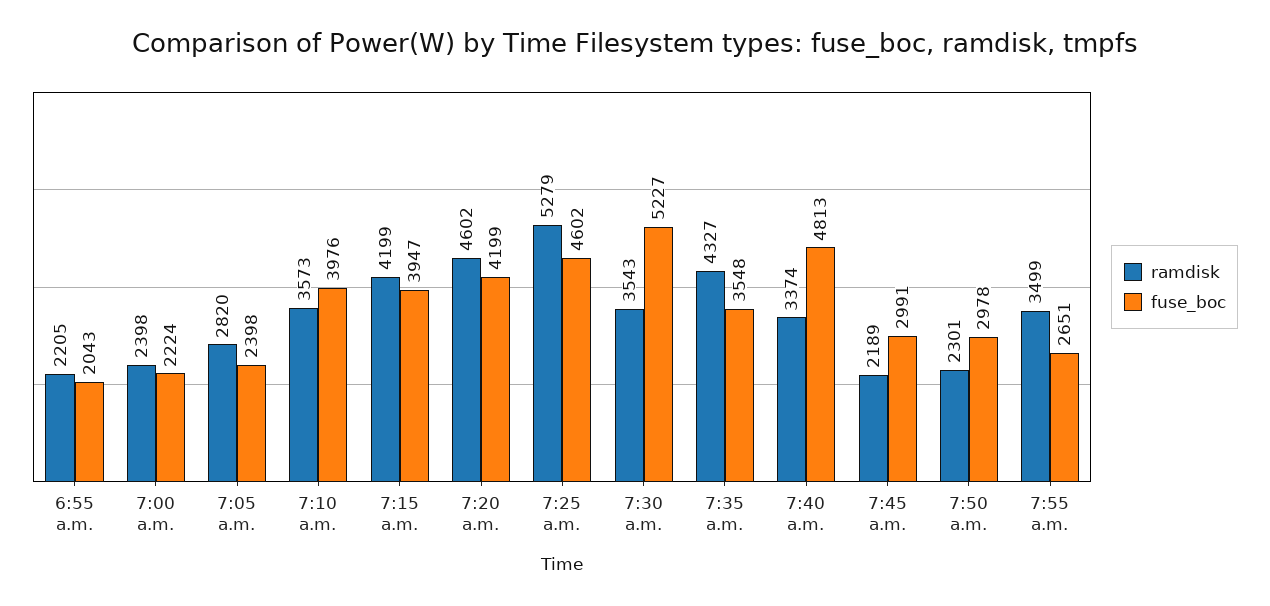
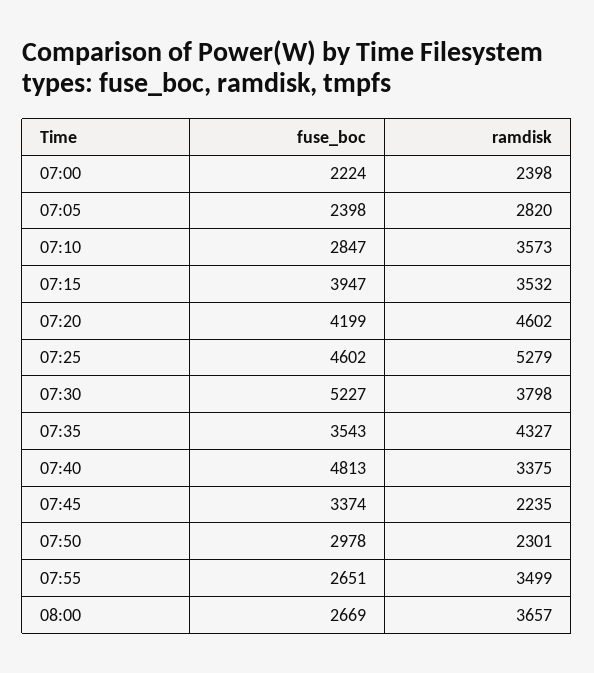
ramdisk, 6:55 a.m.: 2205 -> none
fuse_boc, 6:55 a.m.: 2043 -> none
fuse_boc, 7:10 a.m.: 3976 -> 2847
ramdisk, 7:15 a.m.: 4199 -> 3532
ramdisk, 7:30 a.m.: 3543 -> 3798
fuse_boc, 7:35 a.m.: 3548 -> 3543
ramdisk, 7:40 a.m.: 3374 -> 3375
ramdisk, 7:45 a.m.: 2189 -> 2235
fuse_boc, 7:45 a.m.: 2991 -> 3374
fuse_boc, 08:00: none -> 2669
ramdisk, 08:00: none -> 3657

